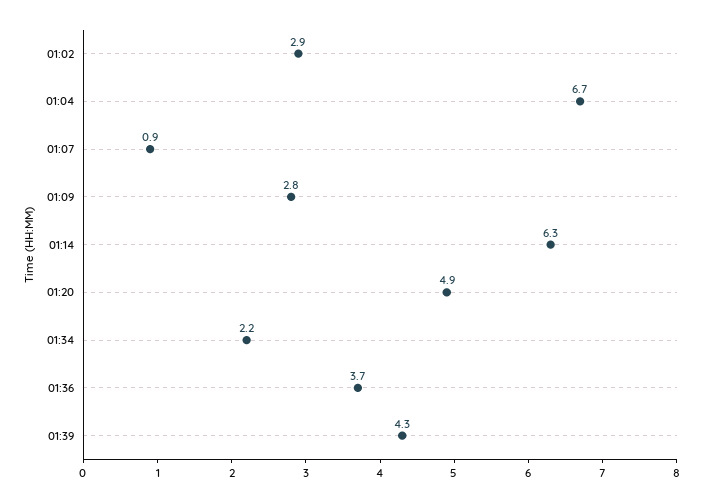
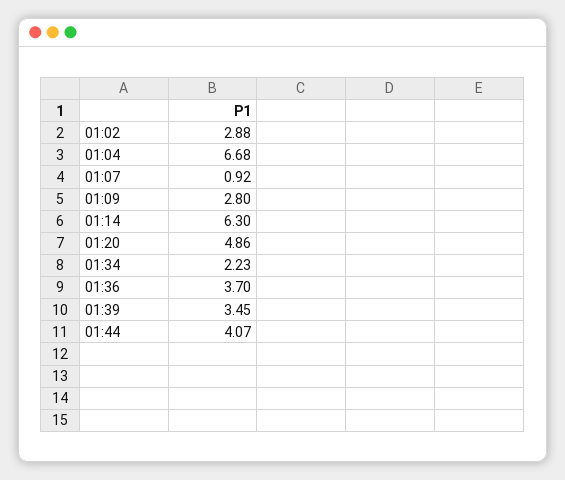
01:39: 4.3 -> 3.45
01:44: none -> 4.07

